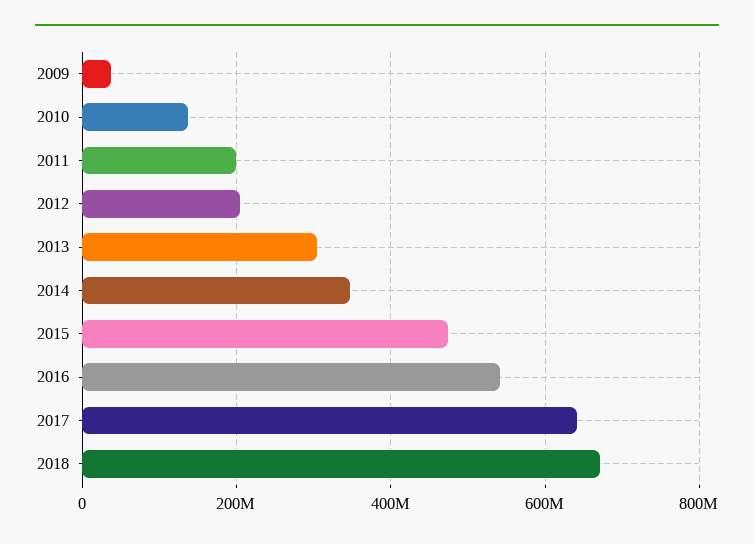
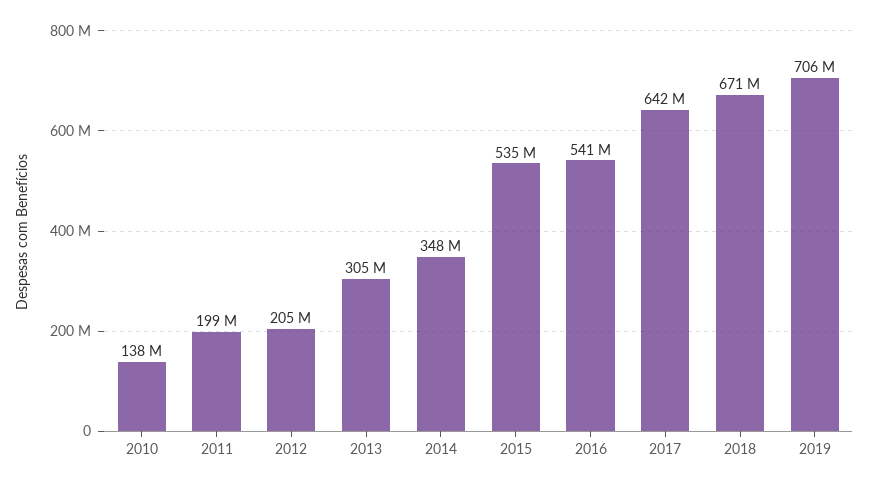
2009: 40000000 -> none
2015: 480000000 -> 535000000
2019: none -> 706000000

